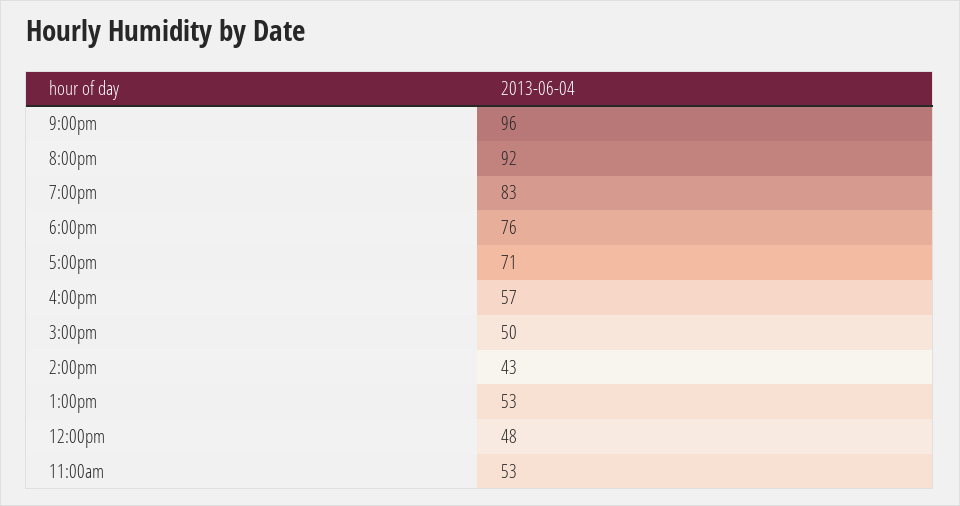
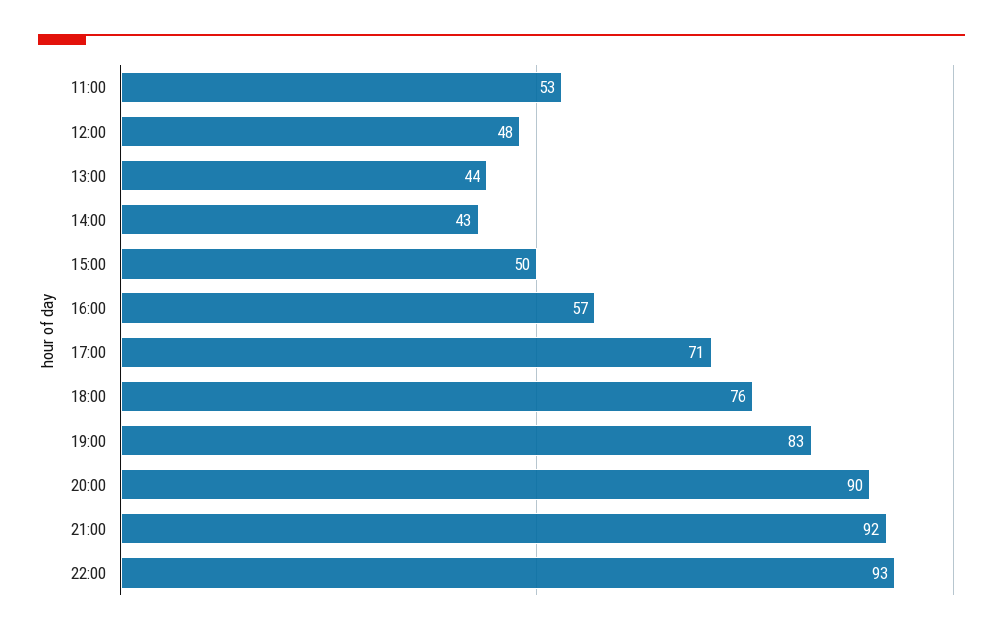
9:00pm: 96 -> 92
8:00pm: 92 -> 90
1:00pm: 53 -> 44
22:00: none -> 93

